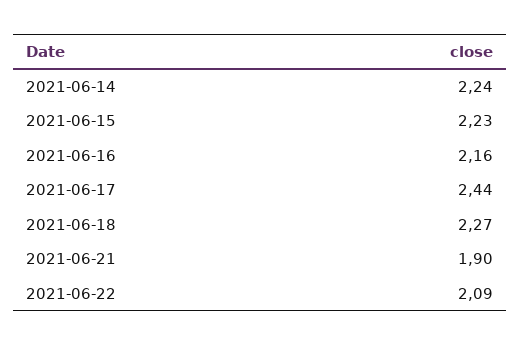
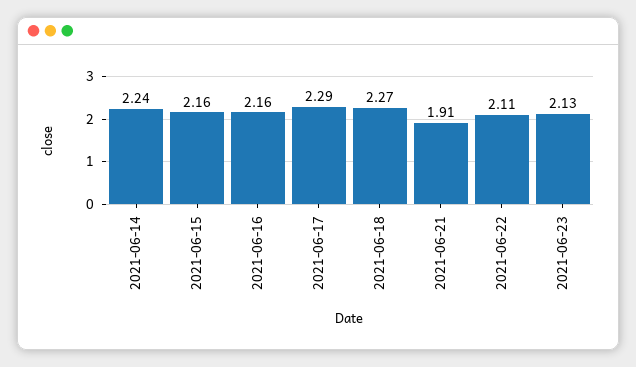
2021-06-15: 2.23 -> 2.16
2021-06-17: 2.44 -> 2.29
2021-06-21: 1.9 -> 1.91
2021-06-22: 2.09 -> 2.11
2021-06-23: none -> 2.13

